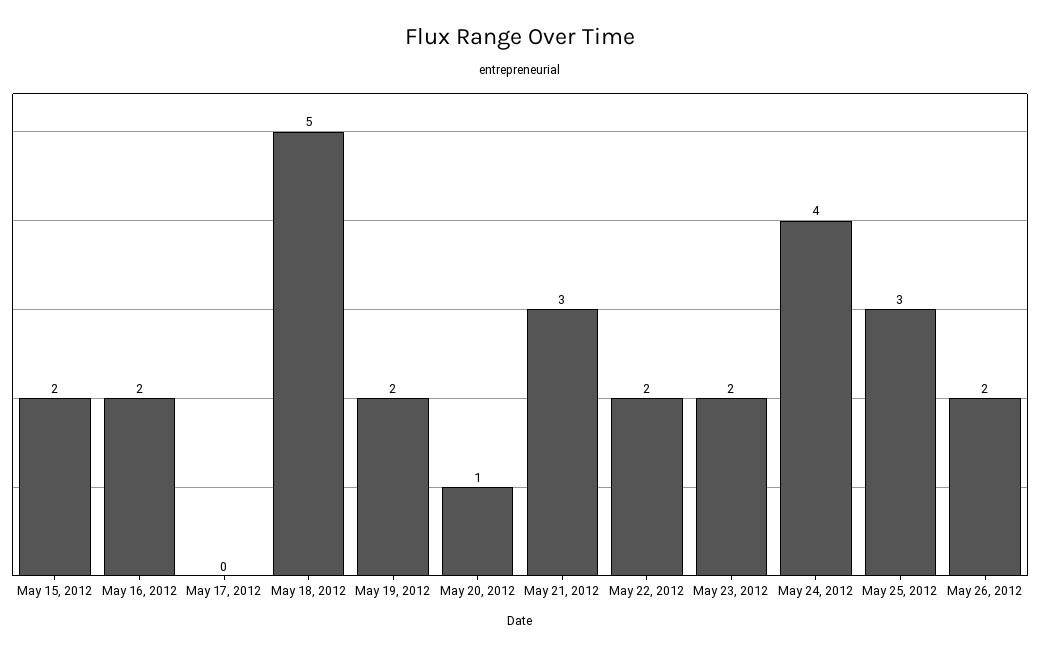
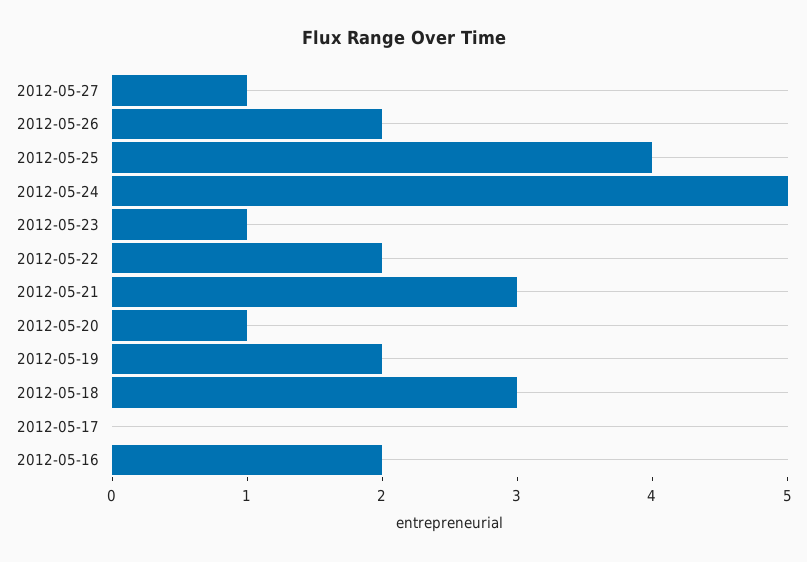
May 15, 2012: 2 -> none
May 18, 2012: 5 -> 3
May 23, 2012: 2 -> 1
May 24, 2012: 4 -> 5
May 25, 2012: 3 -> 4
2012-05-27: none -> 1

